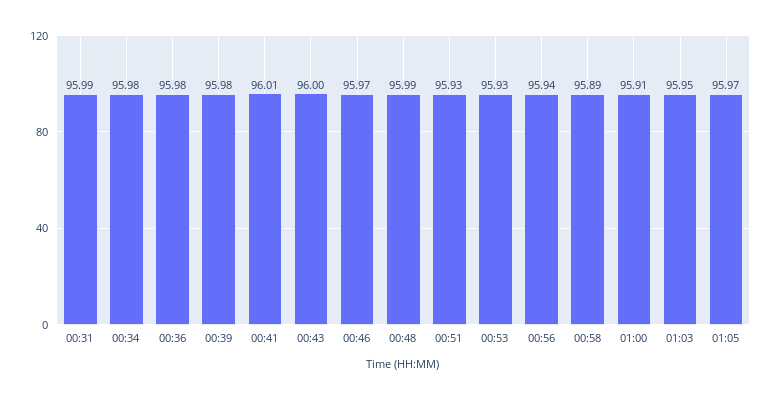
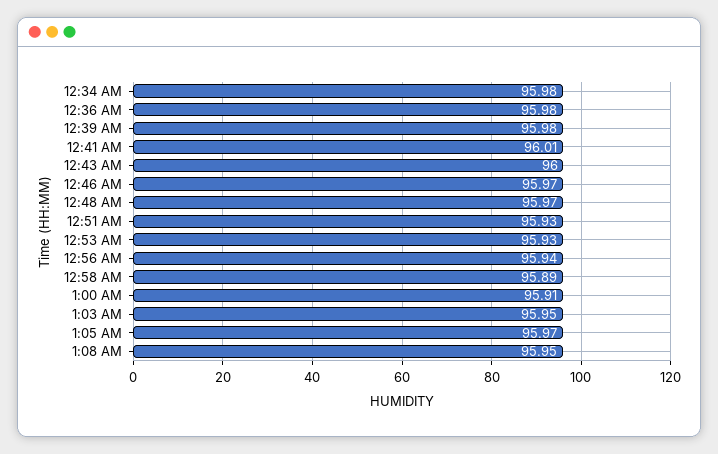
00:31: 95.99 -> none
00:48: 95.99 -> 95.97
1:08 AM: none -> 95.95

